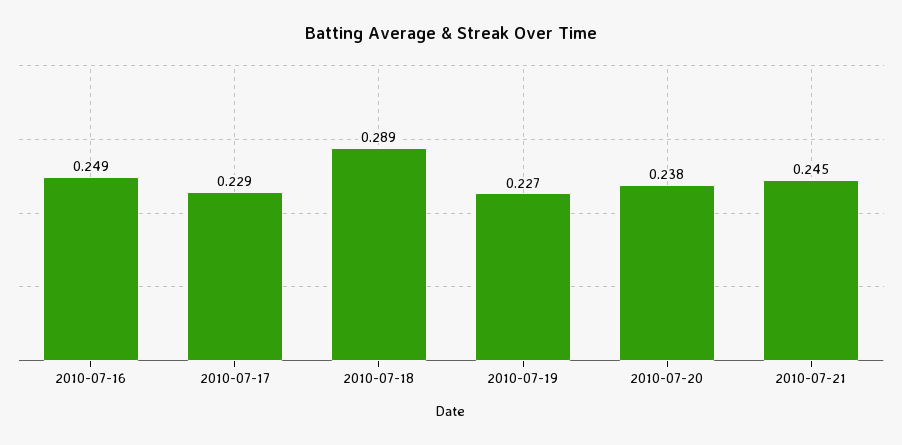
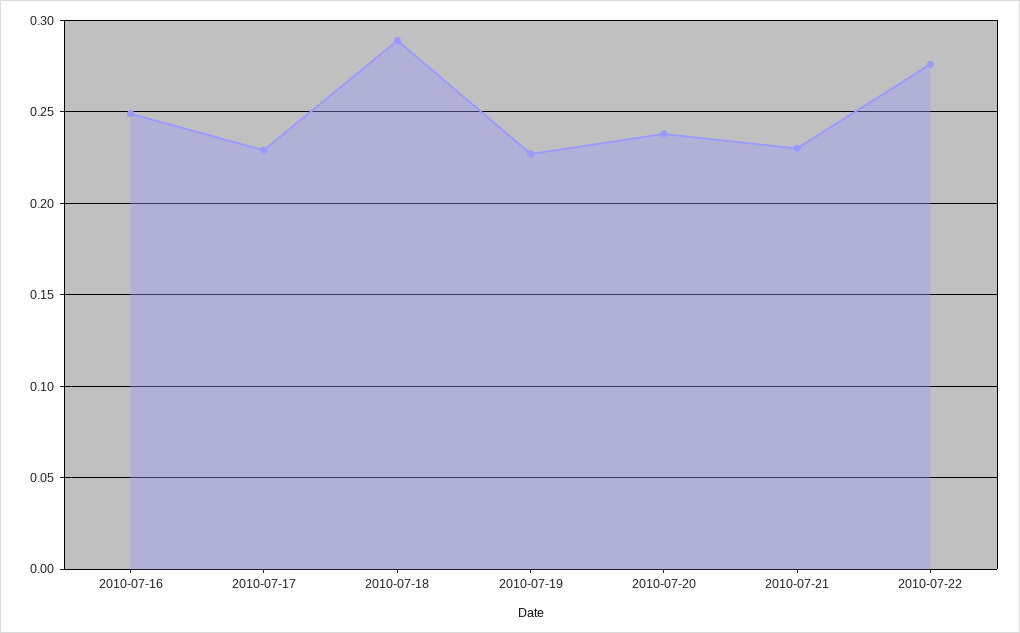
2010-07-21: 0.245 -> 0.23
2010-07-22: none -> 0.275

